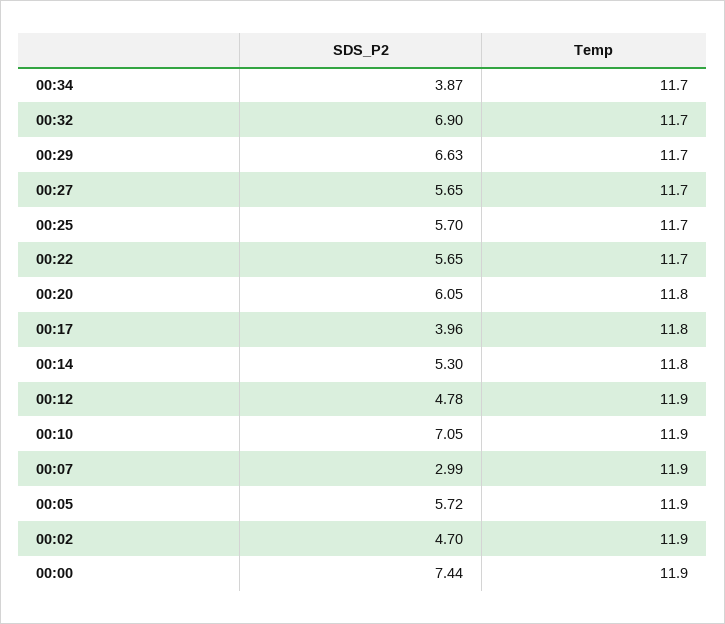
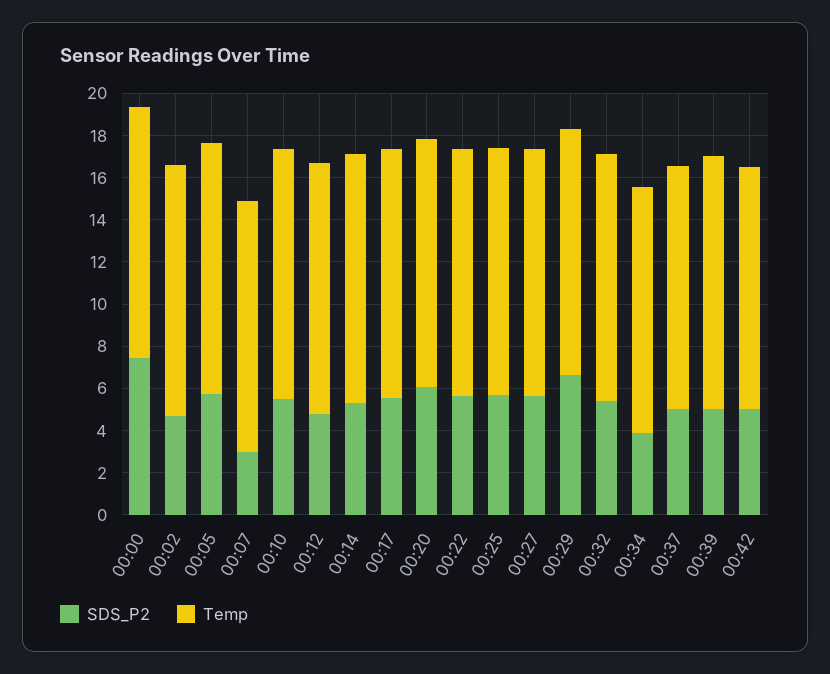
SDS_P2, 00:32: 6.9 -> 5.5
SDS_P2, 00:17: 3.96 -> 5.5
SDS_P2, 00:10: 7.05 -> 5.5
SDS_P2, 00:37: none -> 5
Temp, 00:37: none -> 11.5
SDS_P2, 00:39: none -> 5
Temp, 00:39: none -> 12
SDS_P2, 00:42: none -> 5
Temp, 00:42: none -> 11.5

